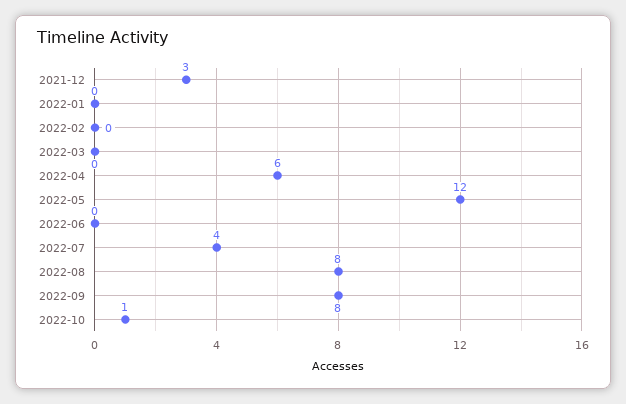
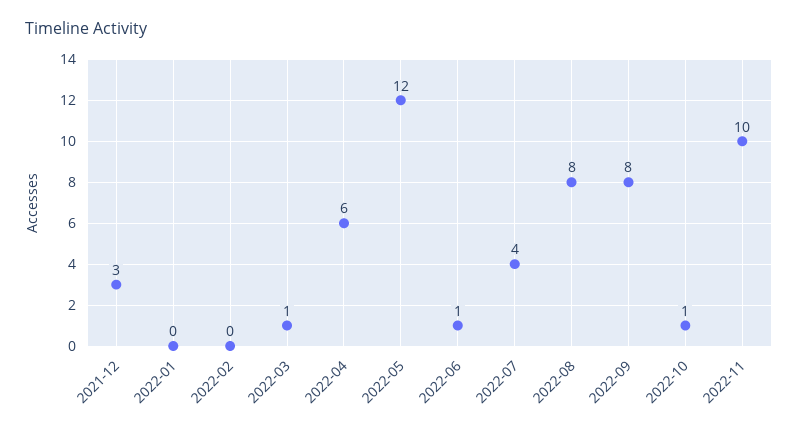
2022-03: 0 -> 1
2022-06: 0 -> 1
2022-11: none -> 10

